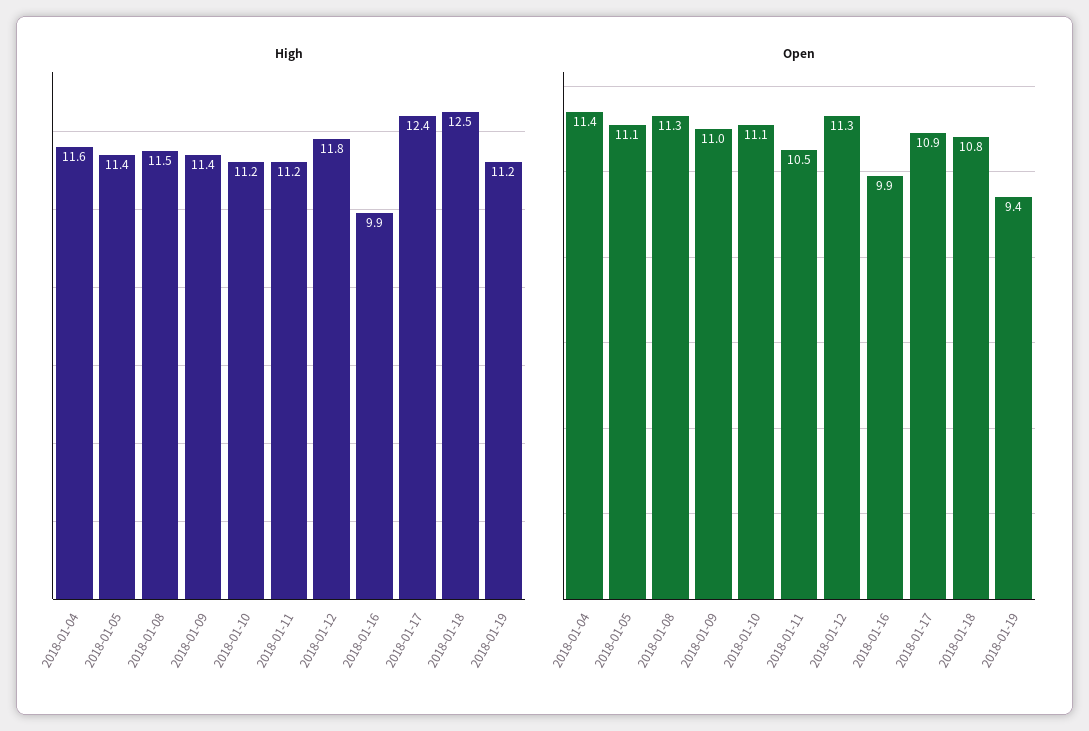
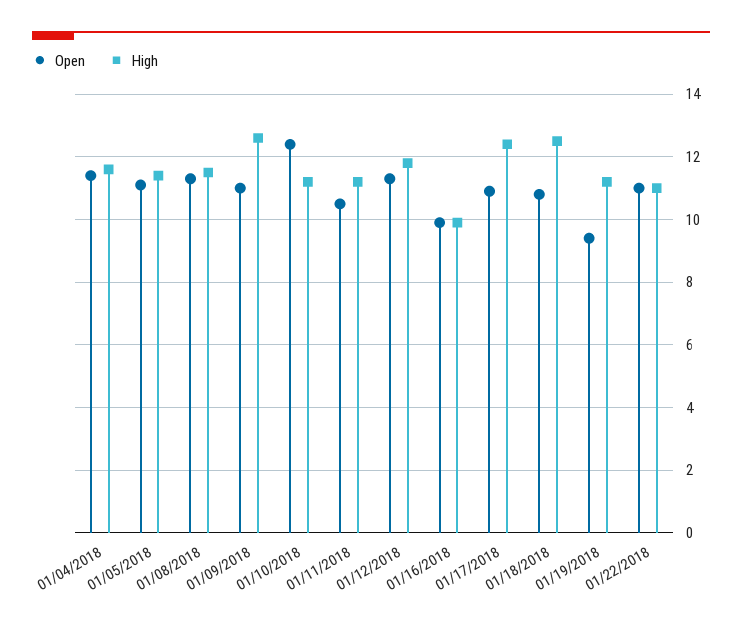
High, 2018-01-09: 11.4 -> 12.5
Open, 2018-01-10: 11.1 -> 12.5
Open, 01/22/2018: none -> 11
High, 01/22/2018: none -> 11

